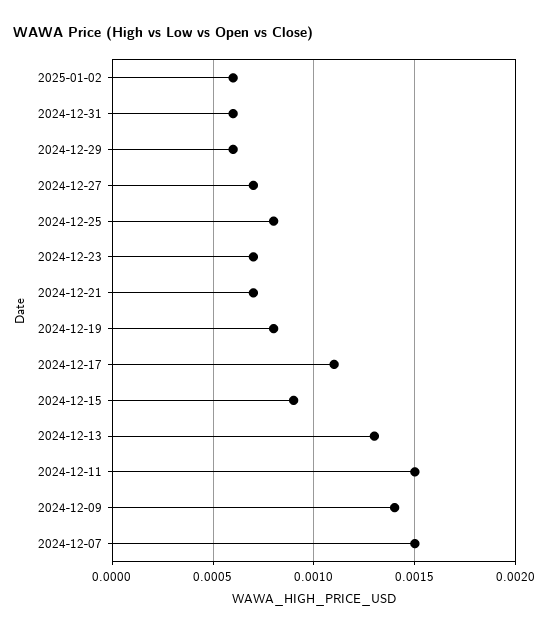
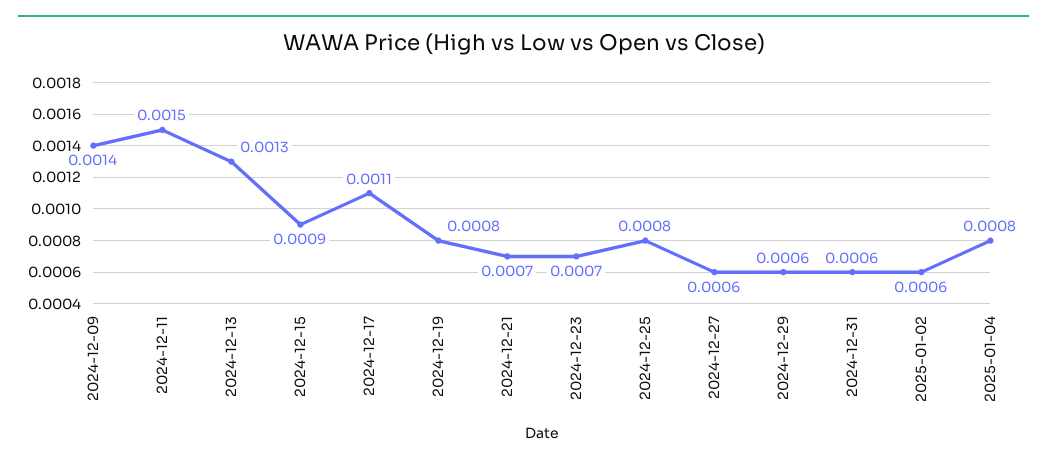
2024-12-27: 0.0007 -> 0.0006
2024-12-07: 0.0015 -> none
2025-01-04: none -> 0.0008

